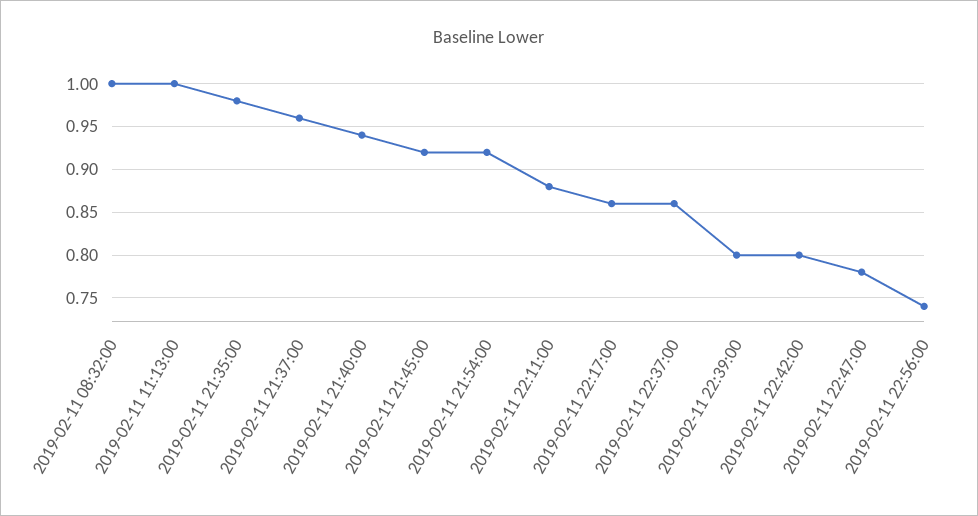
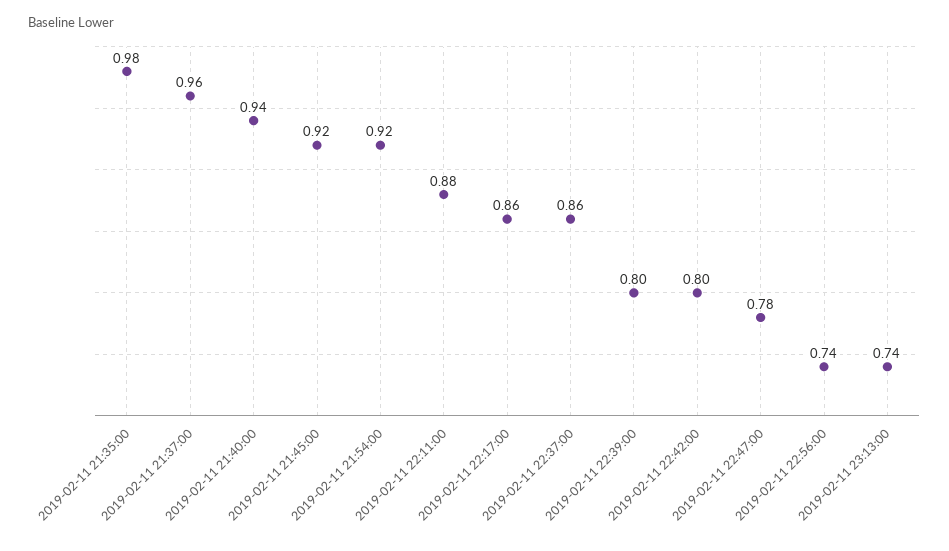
2019-02-11 08:32:00: 1 -> none
2019-02-11 11:13:00: 1 -> none
2019-02-11 23:13:00: none -> 0.74

